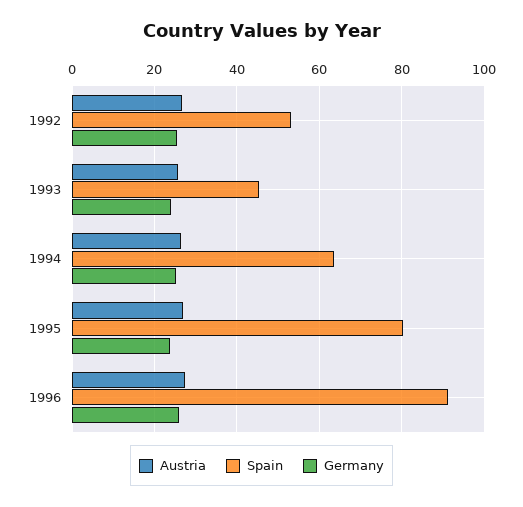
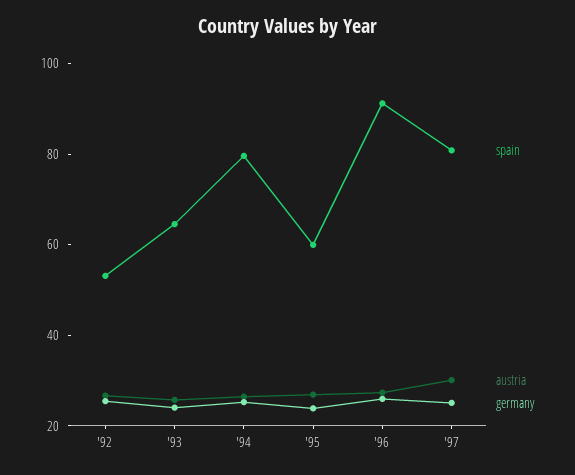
Spain, 1993: 46 -> 65
Spain, 1994: 64 -> 80
Spain, 1995: 80 -> 60
Spain, '97: none -> 80
Austria, '97: none -> 30
Germany, '97: none -> 25

